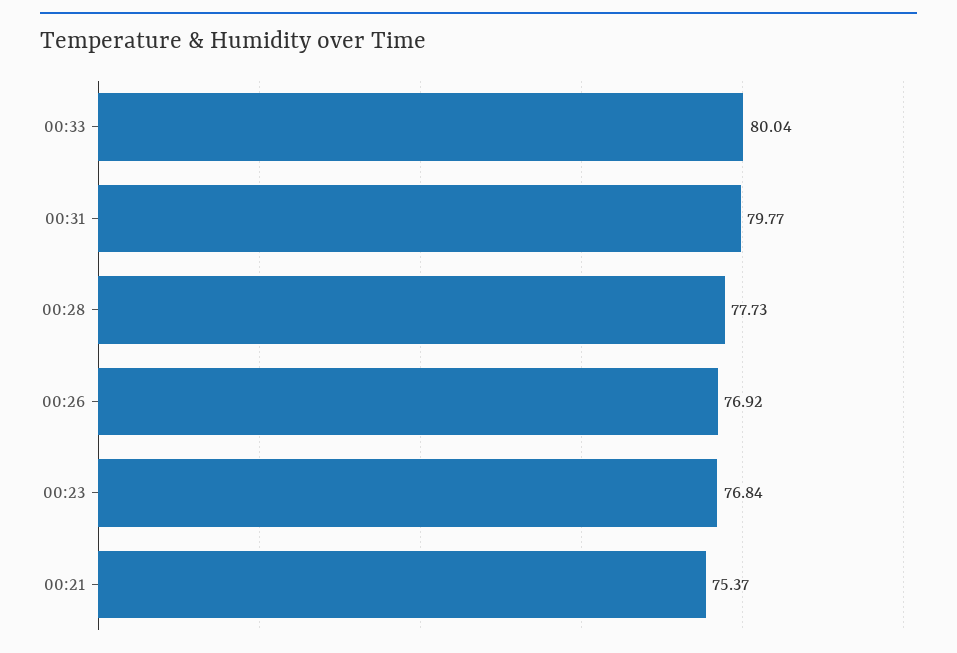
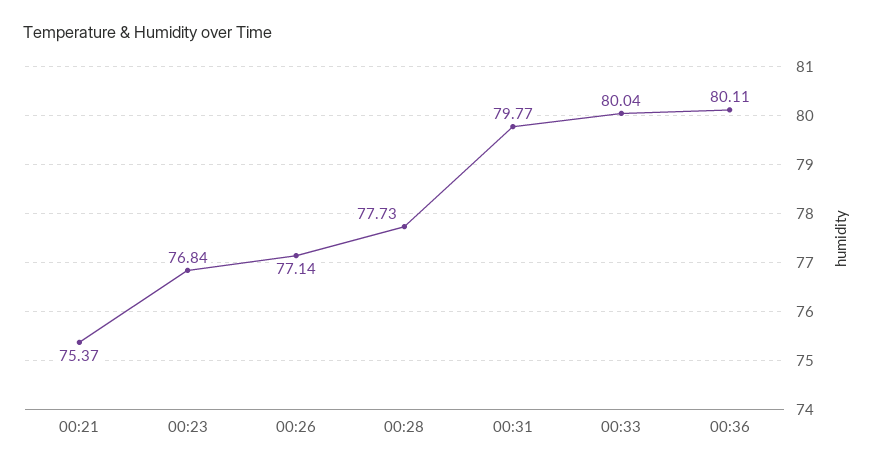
00:26: 76.92 -> 77.14
00:36: none -> 80.11

